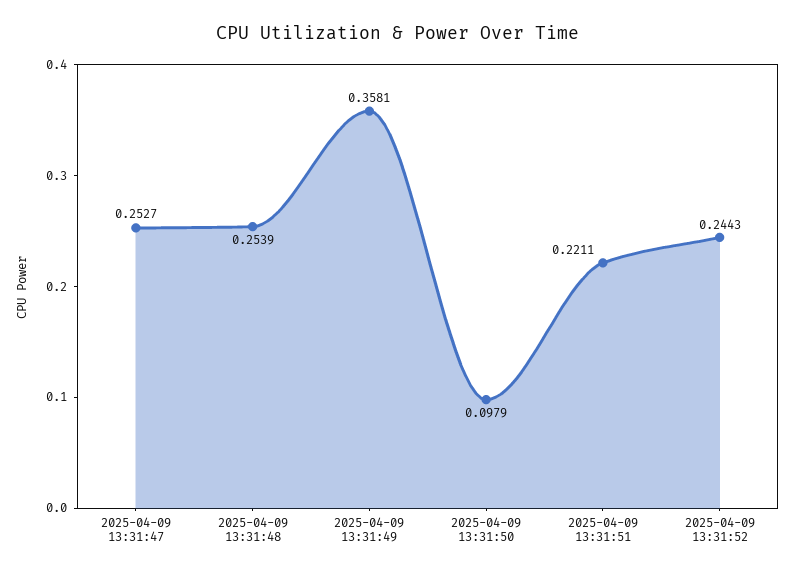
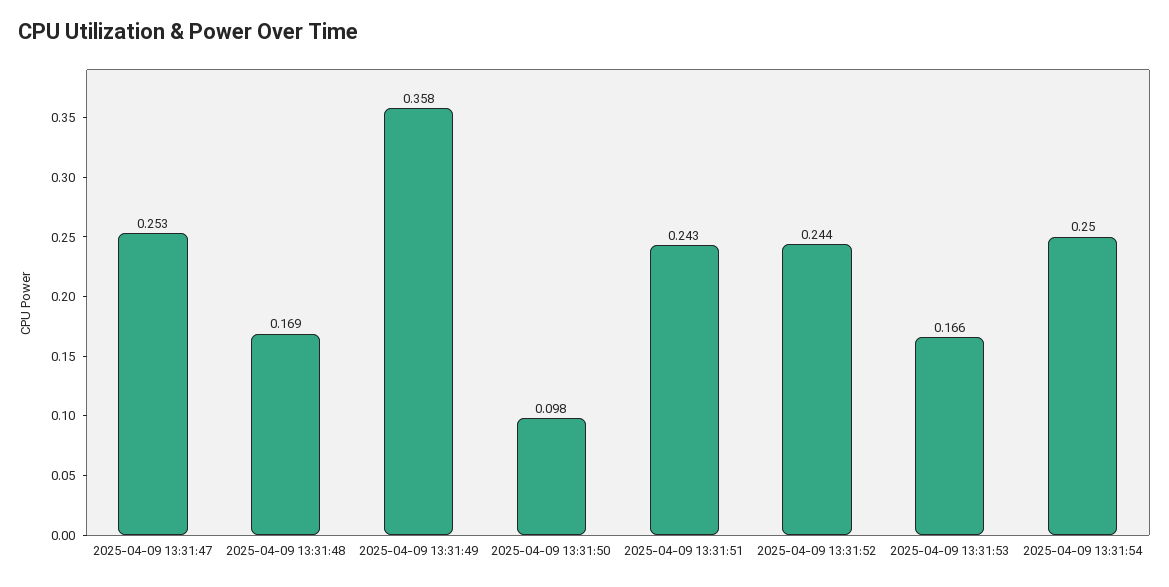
2025-04-09 13:31:48: 0.2539 -> 0.169
2025-04-09 13:31:51: 0.2211 -> 0.243
2025-04-09 13:31:53: none -> 0.166
2025-04-09 13:31:54: none -> 0.25

